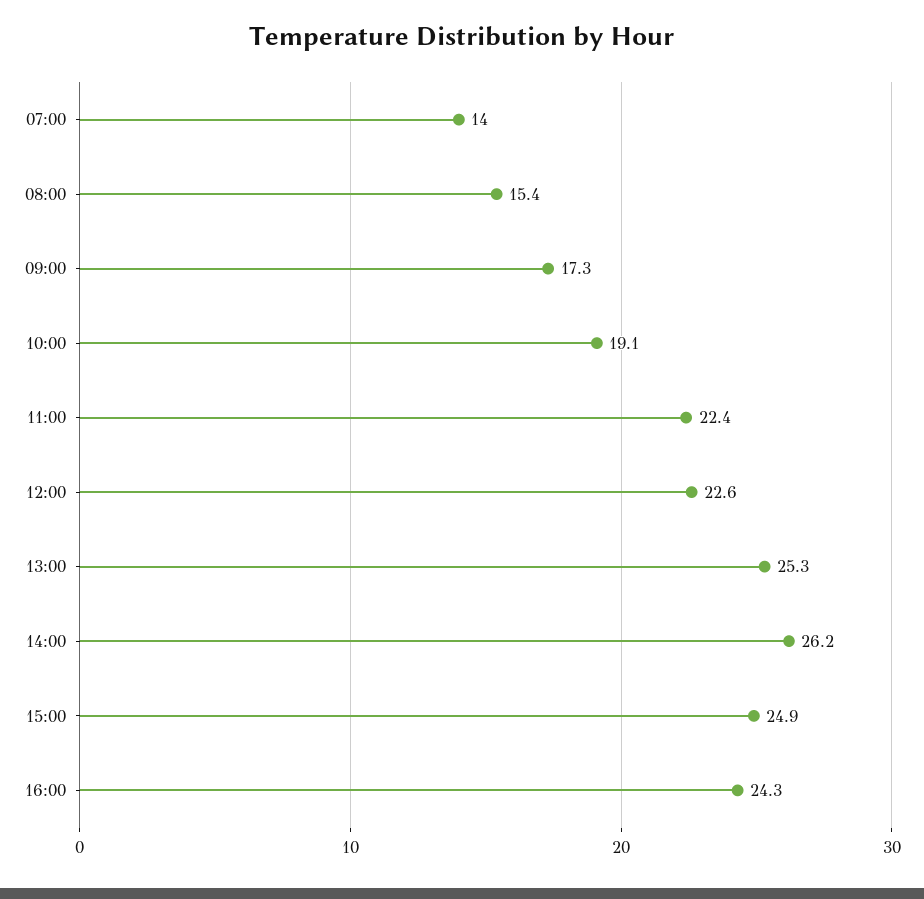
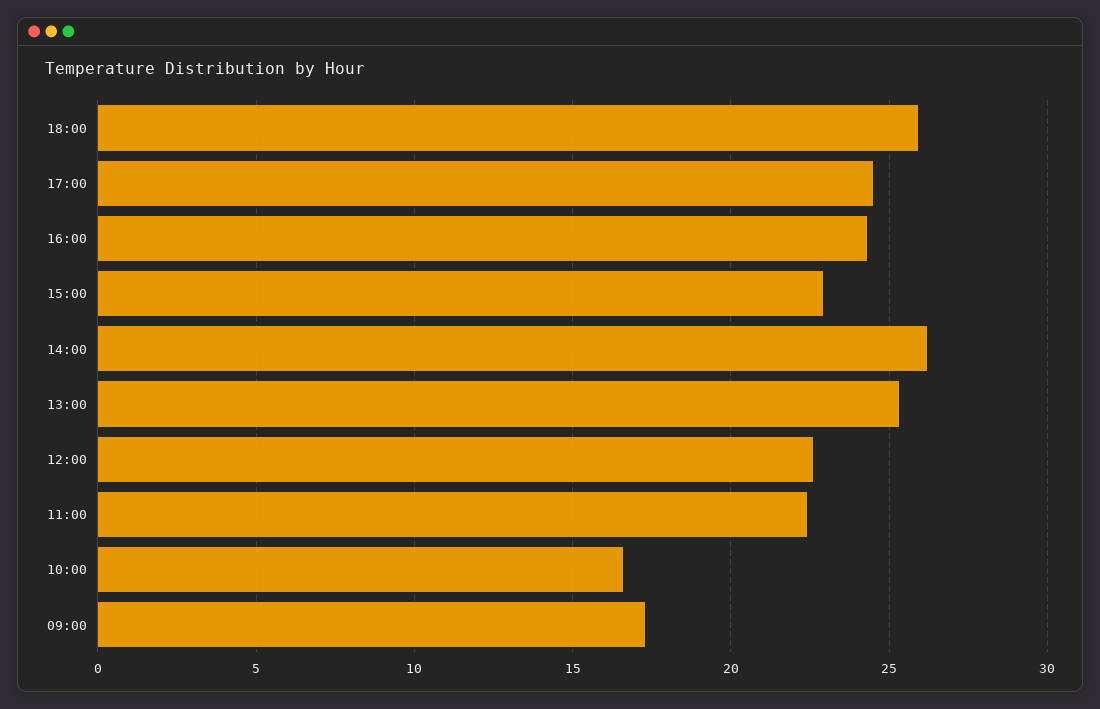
07:00: 14 -> none
08:00: 15.4 -> none
10:00: 19.1 -> 16.5
15:00: 24.9 -> 23
18:00: none -> 26
17:00: none -> 24.5

